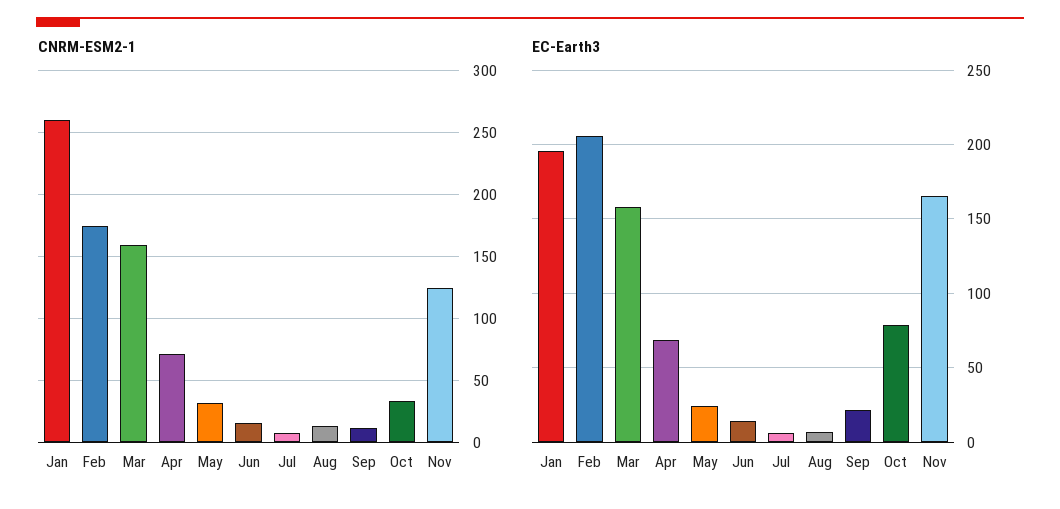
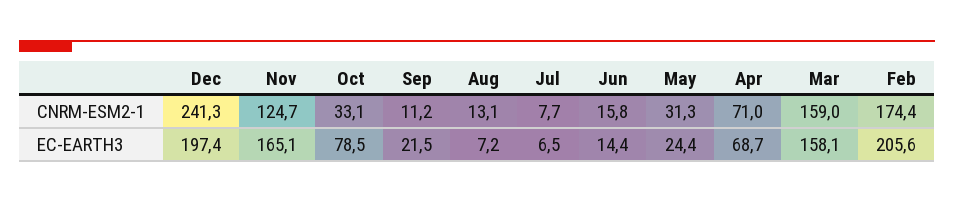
CNRM-ESM2-1, Jan: 260 -> none
EC-Earth3, Jan: 195 -> none
CNRM-ESM2-1, Dec: none -> 241.3
EC-Earth3, Dec: none -> 197.4

